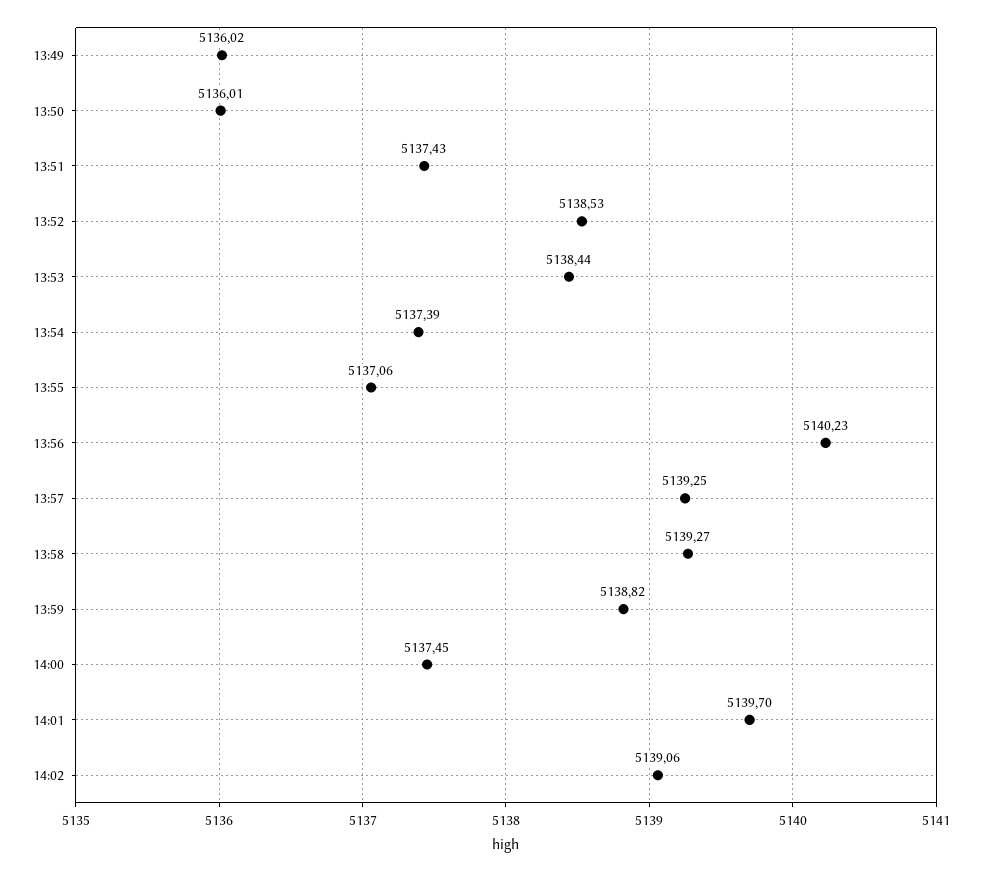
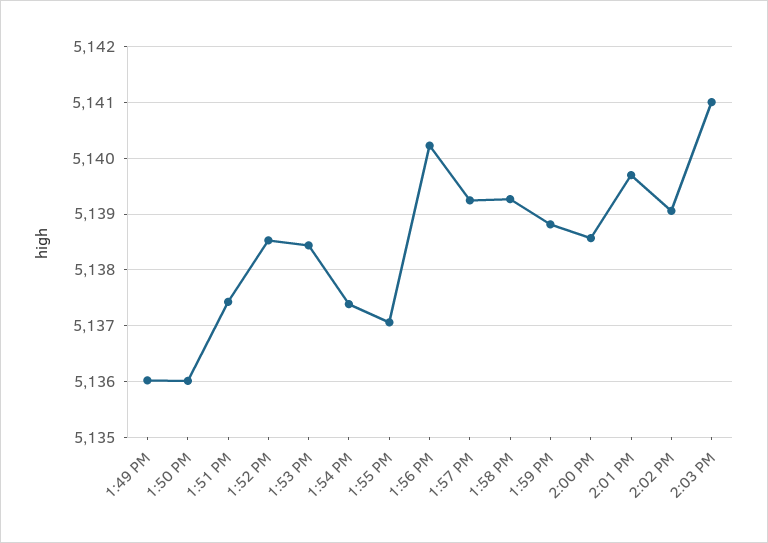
14:00: 5137.45 -> 5138.6
2:03 PM: none -> 5141

